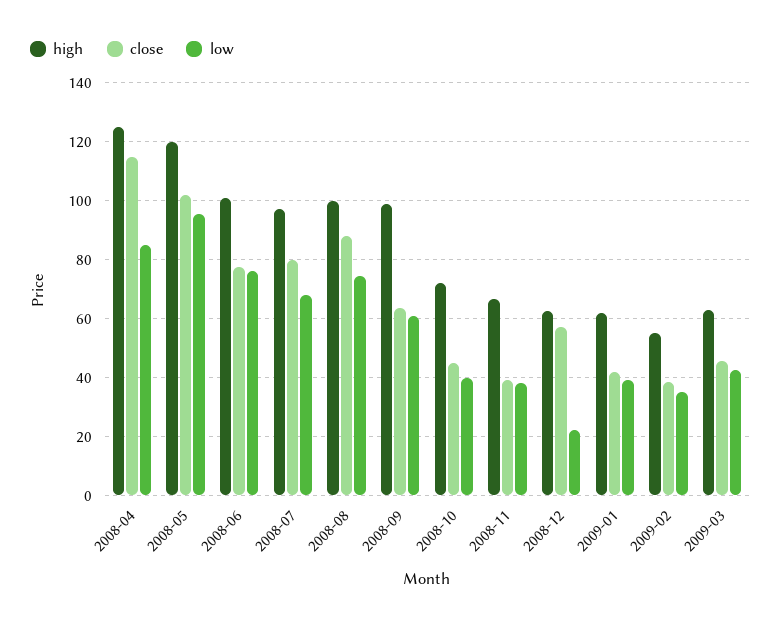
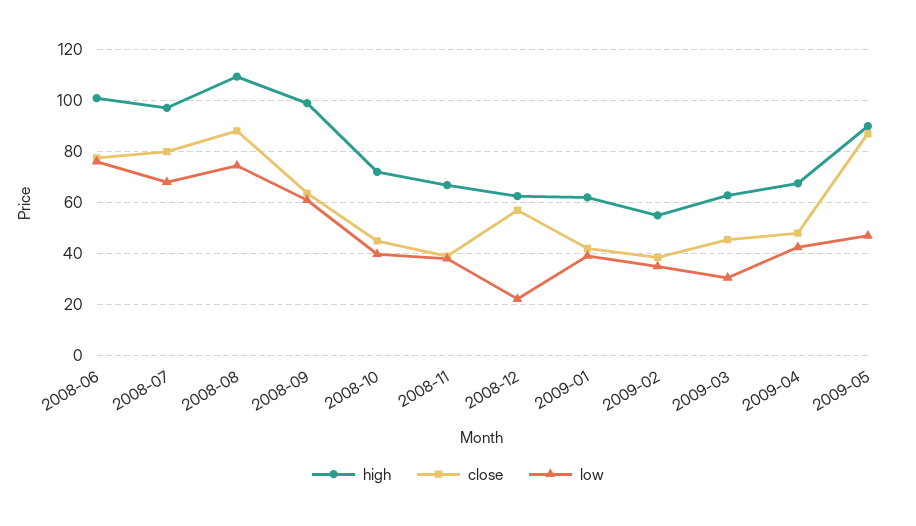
high, 2008-04: 125 -> none
close, 2008-04: 115 -> none
low, 2008-04: 85 -> none
high, 2008-05: 120 -> none
close, 2008-05: 102.5 -> none
low, 2008-05: 95 -> none
high, 2008-08: 100 -> 110
low, 2009-03: 42.5 -> 30
high, 2009-04: none -> 67.5
close, 2009-04: none -> 47.5
low, 2009-04: none -> 42.5
high, 2009-05: none -> 90
close, 2009-05: none -> 87.5
low, 2009-05: none -> 47.5

